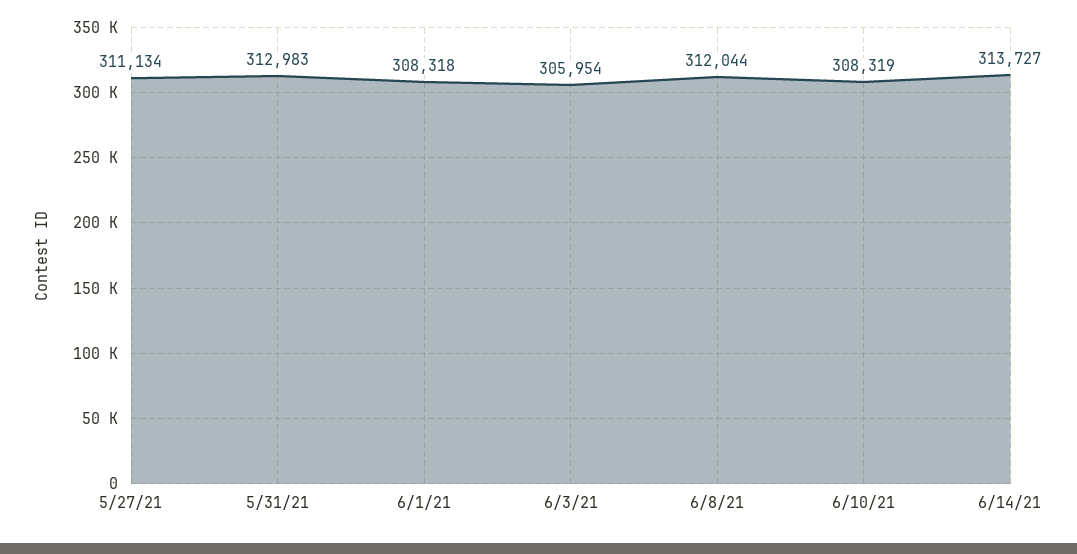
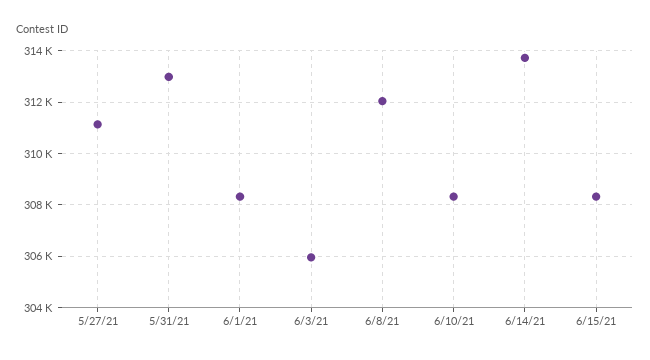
6/15/21: none -> 308250

